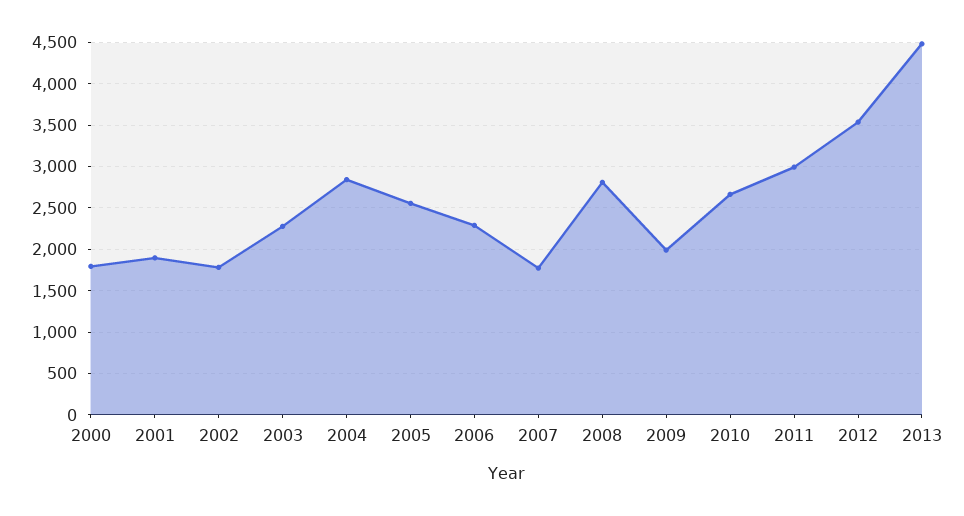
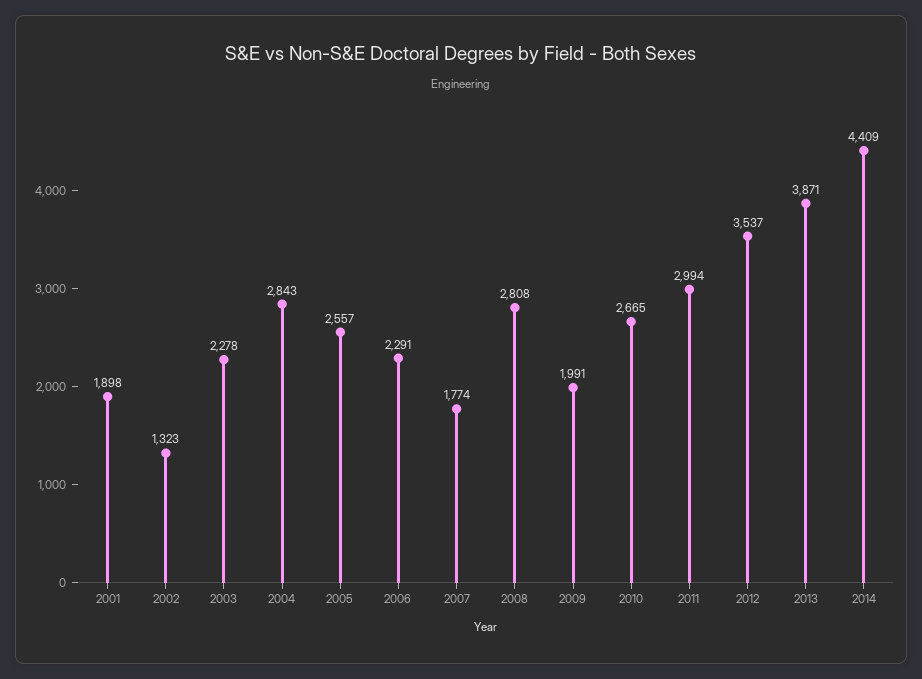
2000: 1800 -> none
2002: 1800 -> 1323
2013: 4500 -> 3871
2014: none -> 4409

